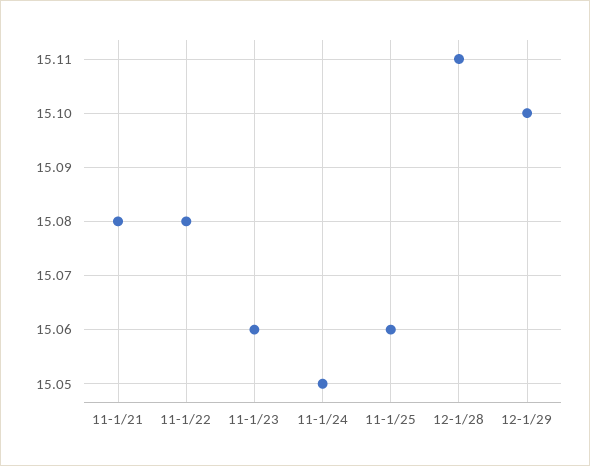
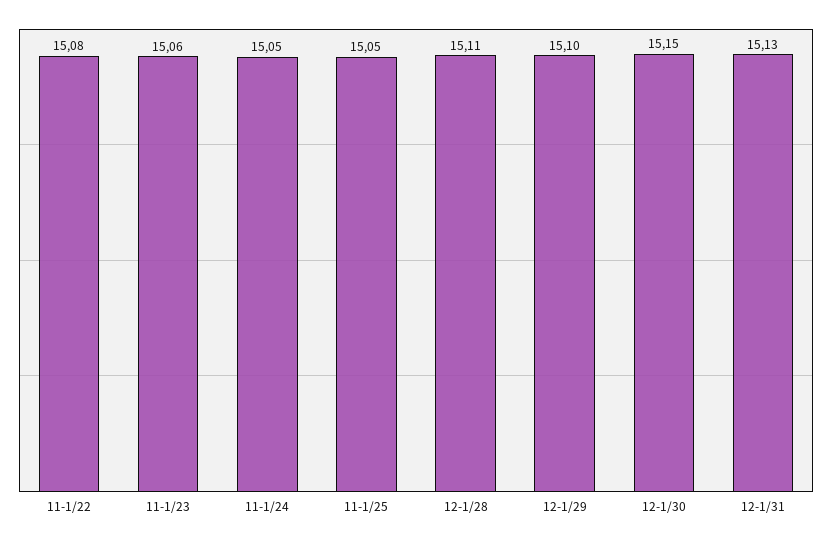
11-1/21: 15.08 -> none
11-1/25: 15.06 -> 15.05
12-1/30: none -> 15.15
12-1/31: none -> 15.13

